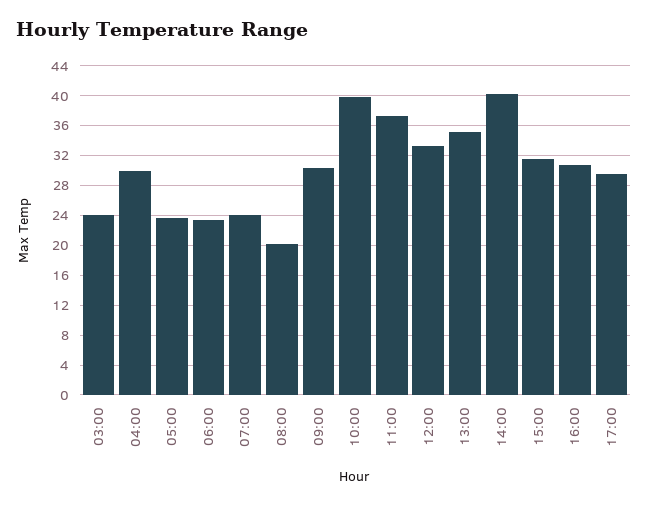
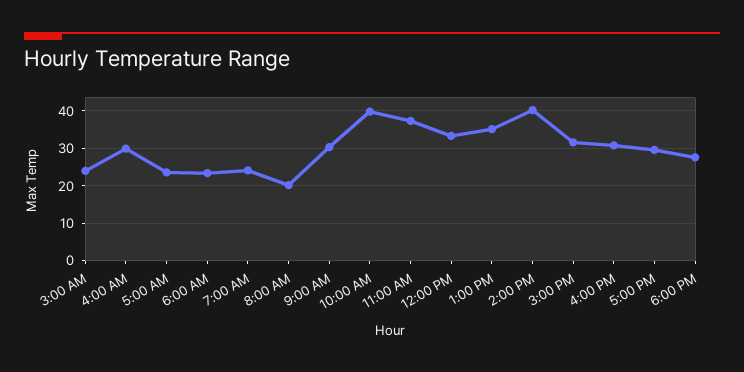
6:00 PM: none -> 28

